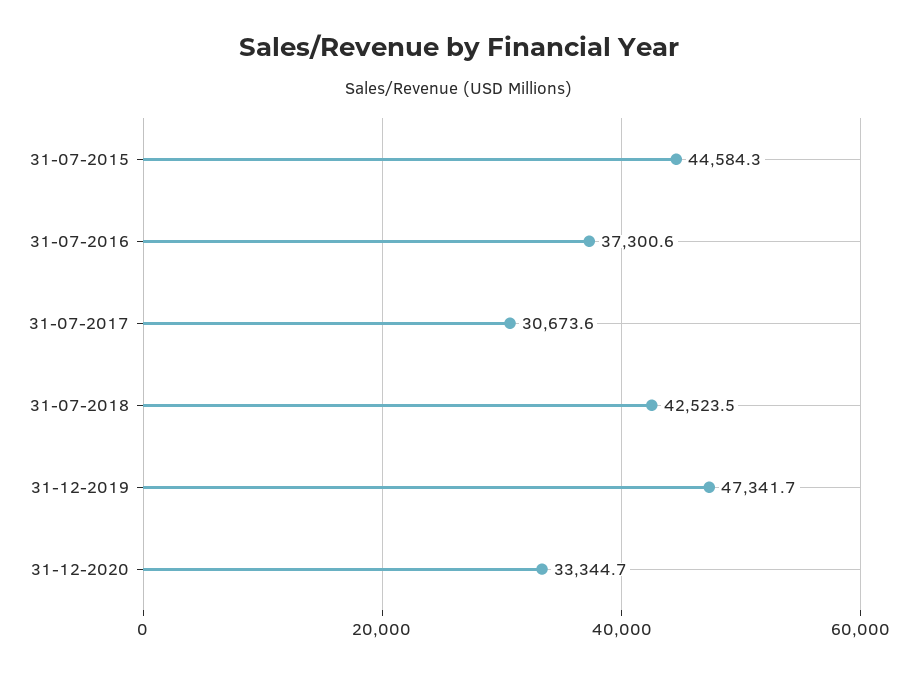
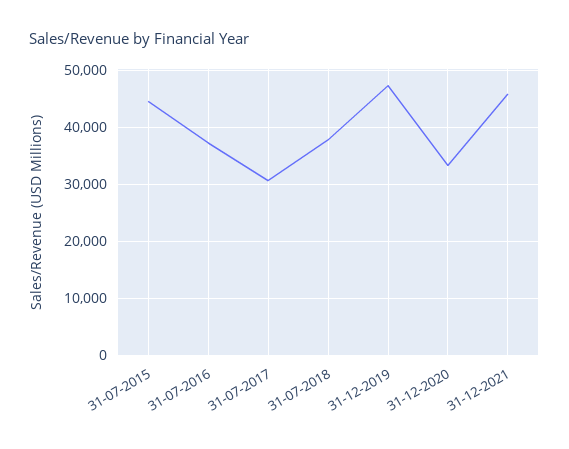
31-07-2018: 42523.5 -> 38000
31-12-2021: none -> 46000

